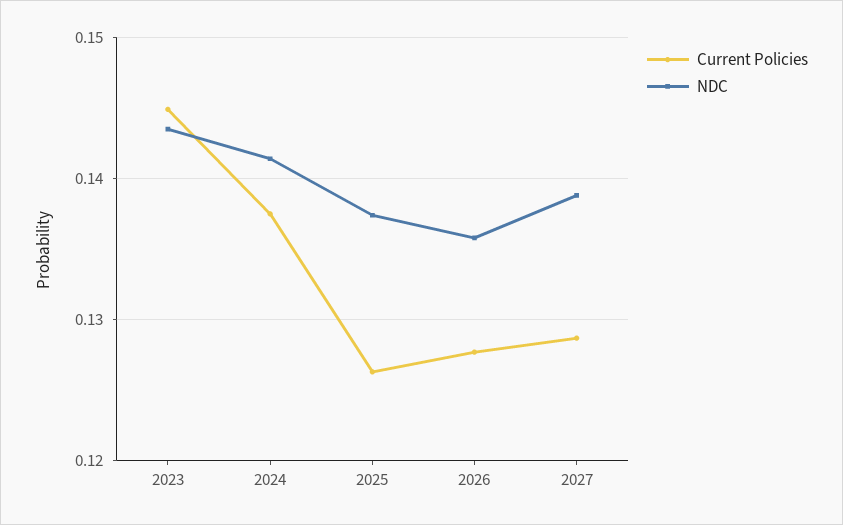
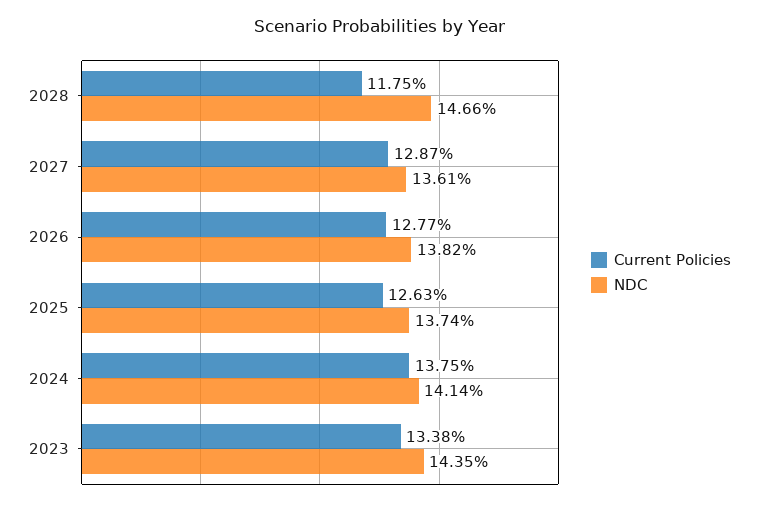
Current Policies, 2023: 0.145 -> 0.1338
NDC, 2026: 0.136 -> 0.1382
NDC, 2027: 0.139 -> 0.1361
Current Policies, 2028: none -> 0.1175
NDC, 2028: none -> 0.1466

